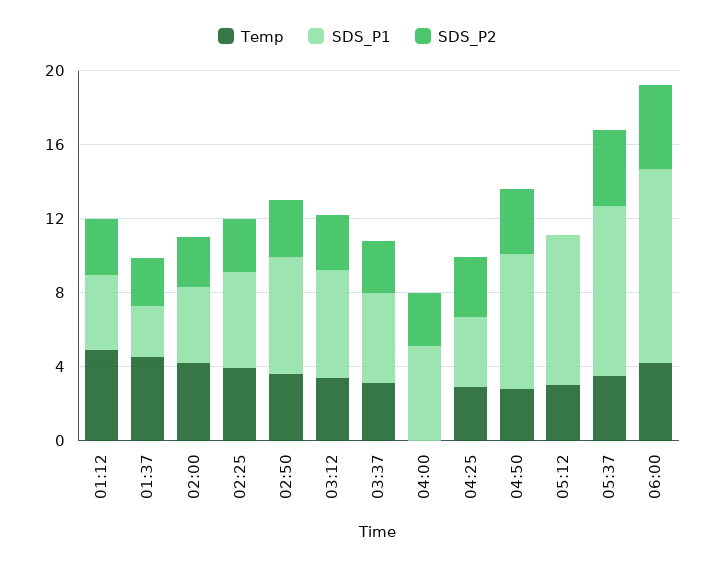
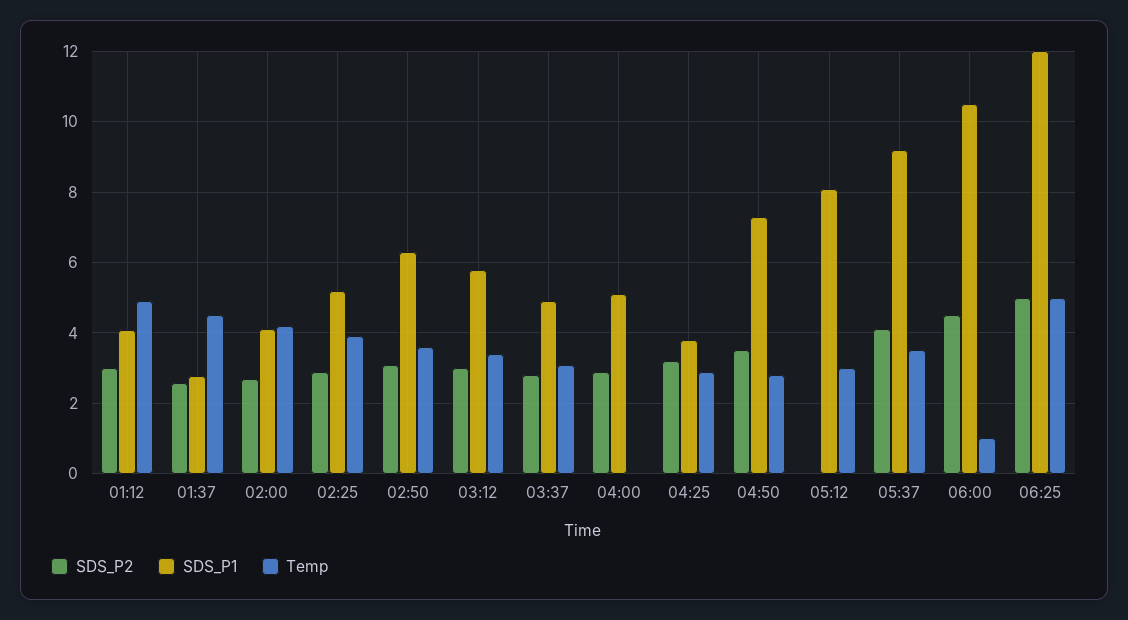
Temp, 06:00: 4 -> 1
SDS_P2, 06:25: none -> 5
SDS_P1, 06:25: none -> 12
Temp, 06:25: none -> 5

